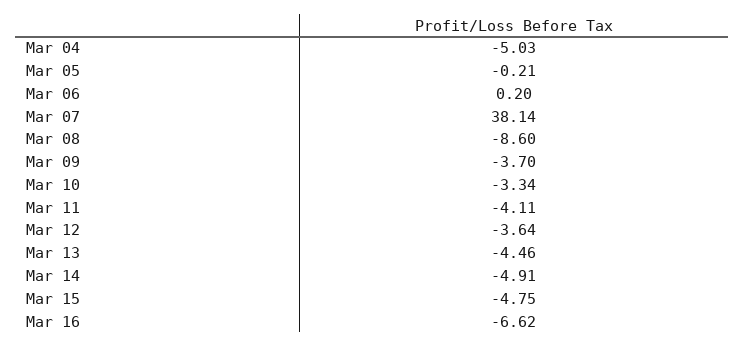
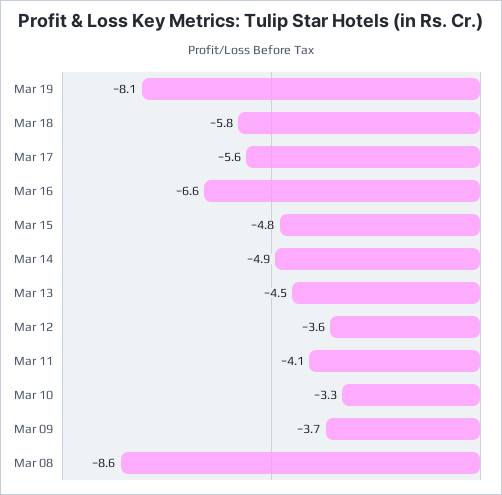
Mar 04: -5.03 -> none
Mar 05: -0.21 -> none
Mar 06: 0.2 -> none
Mar 07: 38.14 -> none
Mar 19: none -> -8.1
Mar 18: none -> -5.8
Mar 17: none -> -5.6

